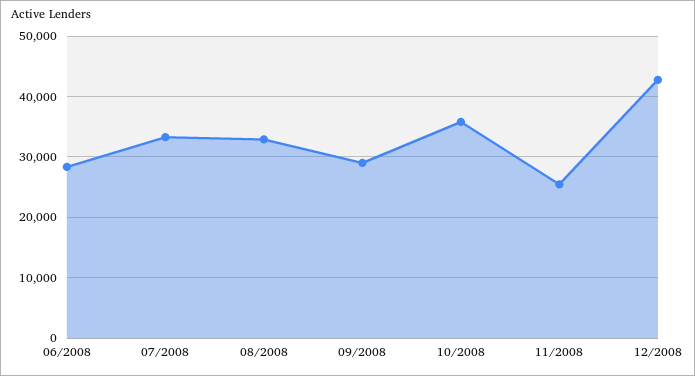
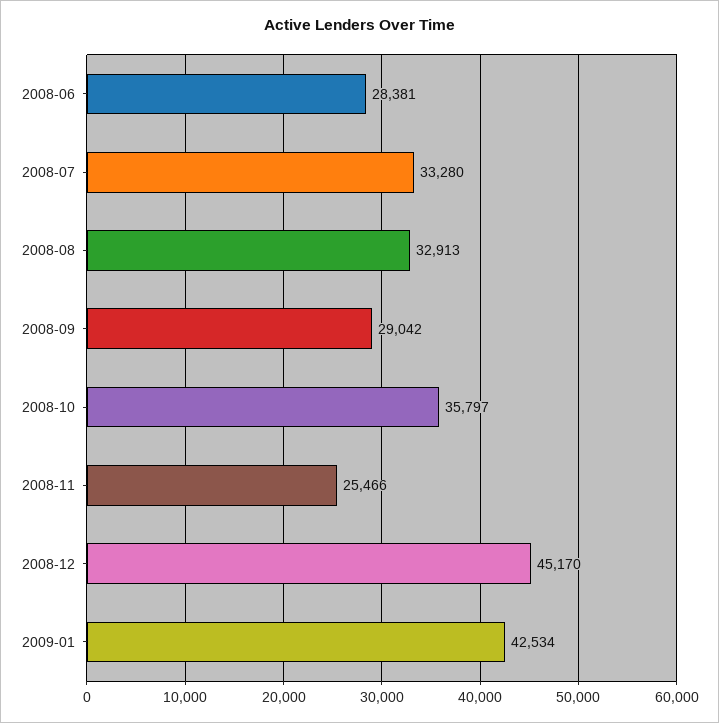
12/2008: 43000 -> 45170
2009-01: none -> 42534

